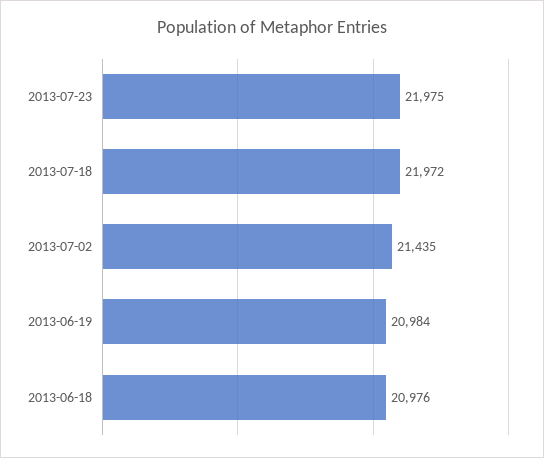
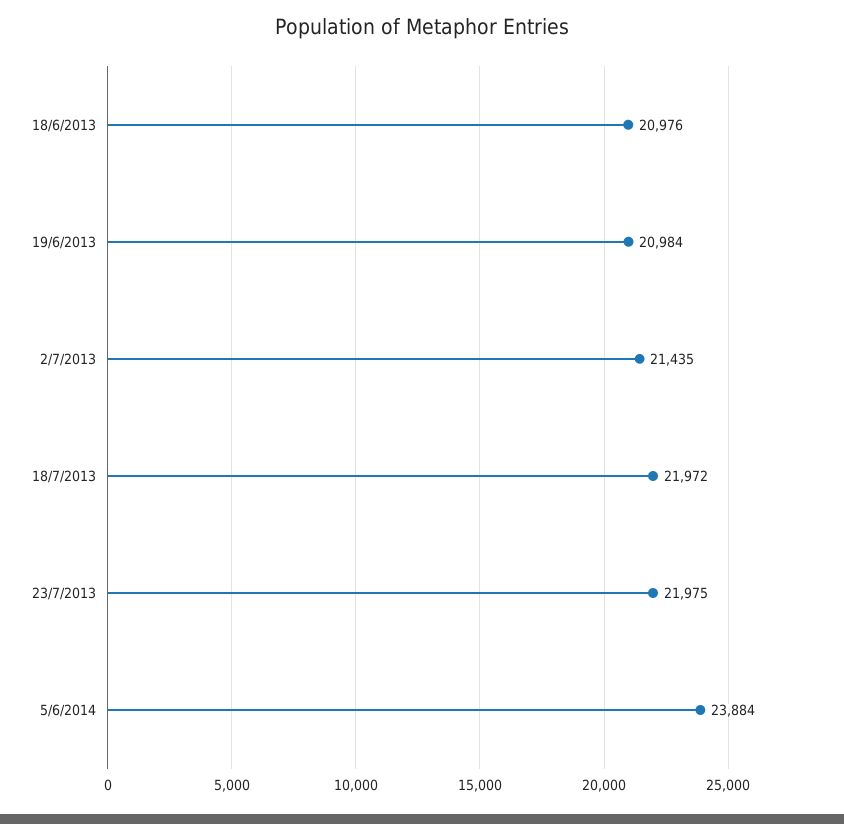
5/6/2014: none -> 23884

